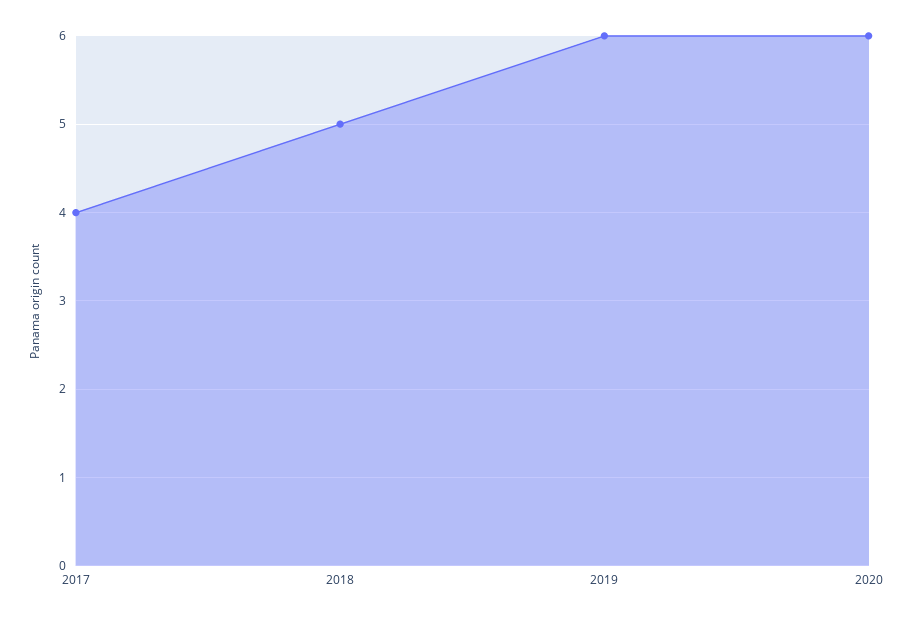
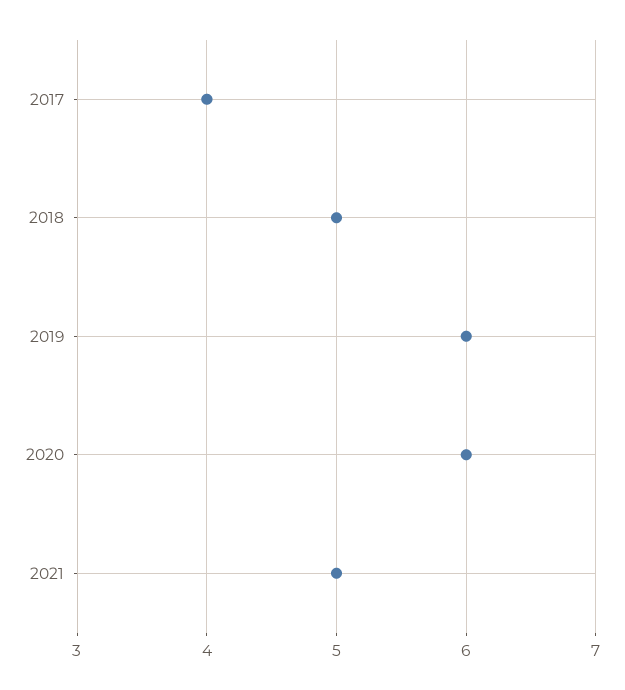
2021: none -> 5

